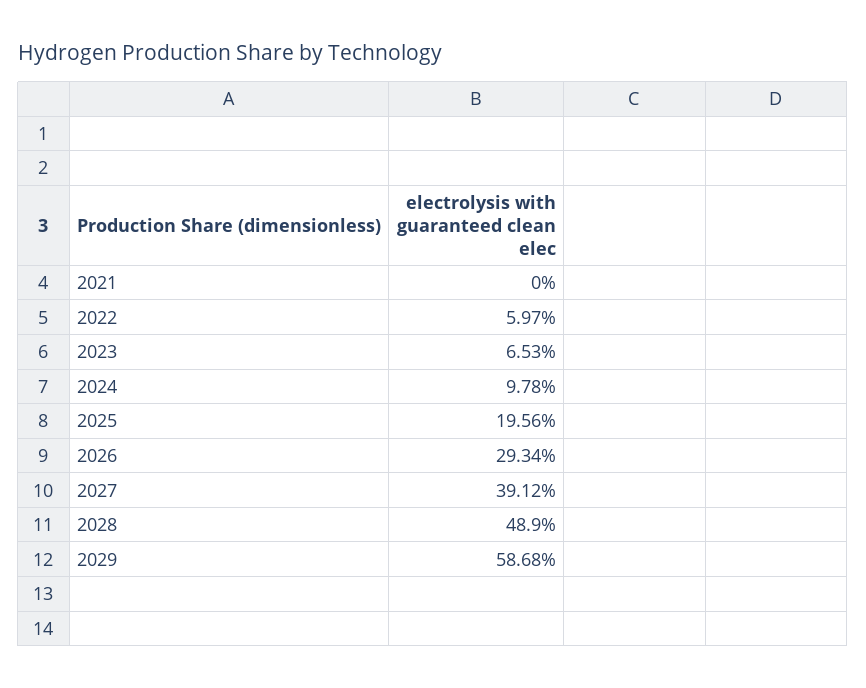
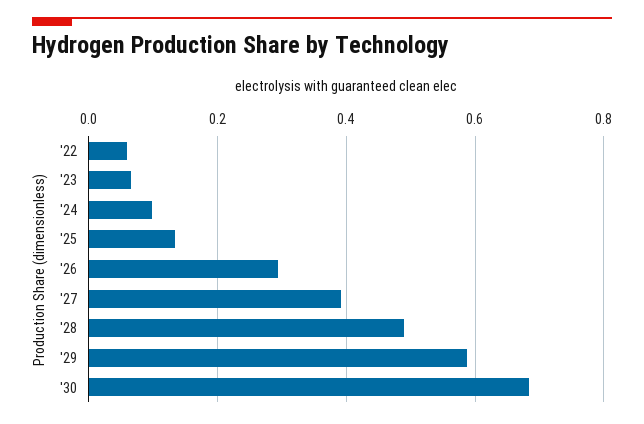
2021: 0 -> none
2025: 0.1956 -> 0.14
'30: none -> 0.68

